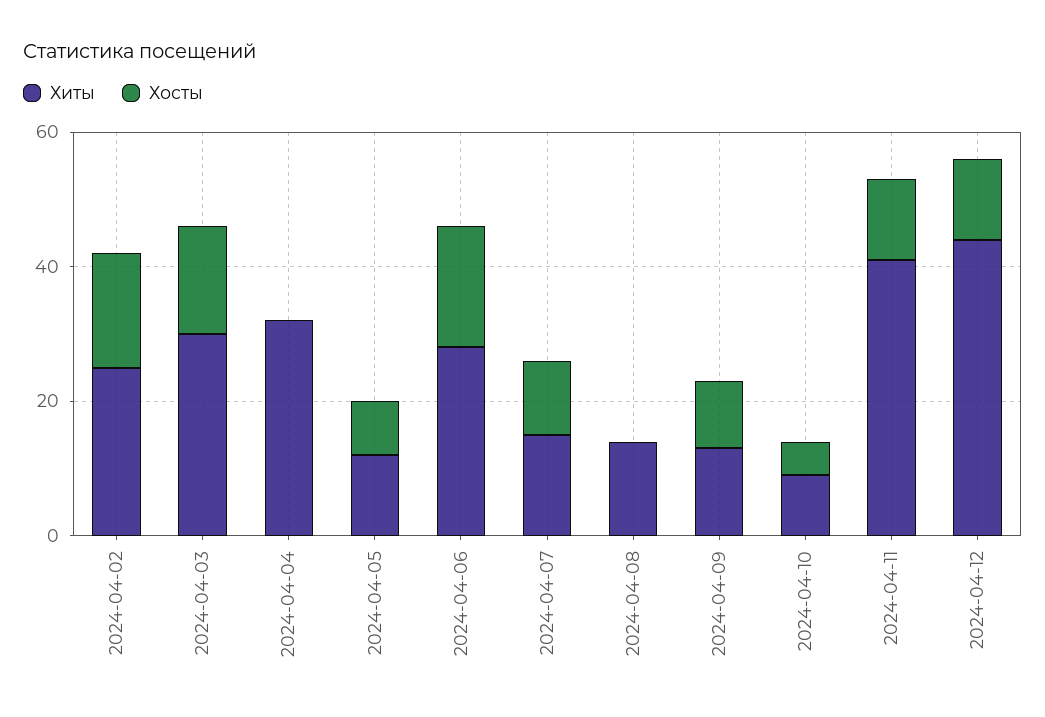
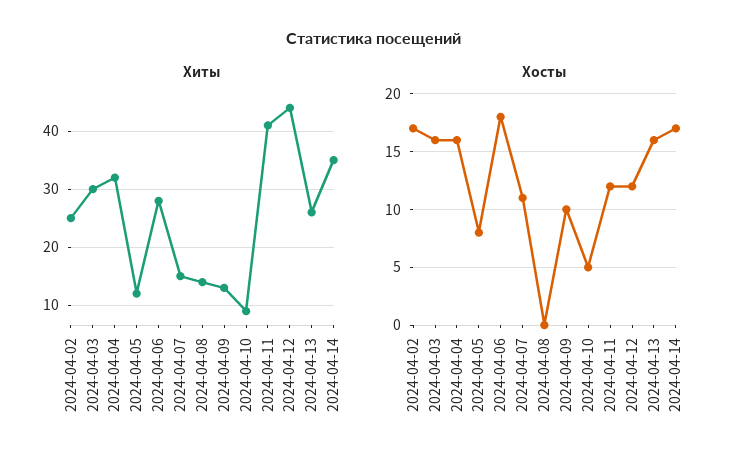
Хосты, 2024-04-04: 0 -> 16
Хиты, 2024-04-13: none -> 25
Хиты, 2024-04-14: none -> 35
Хосты, 2024-04-13: none -> 16
Хосты, 2024-04-14: none -> 17

